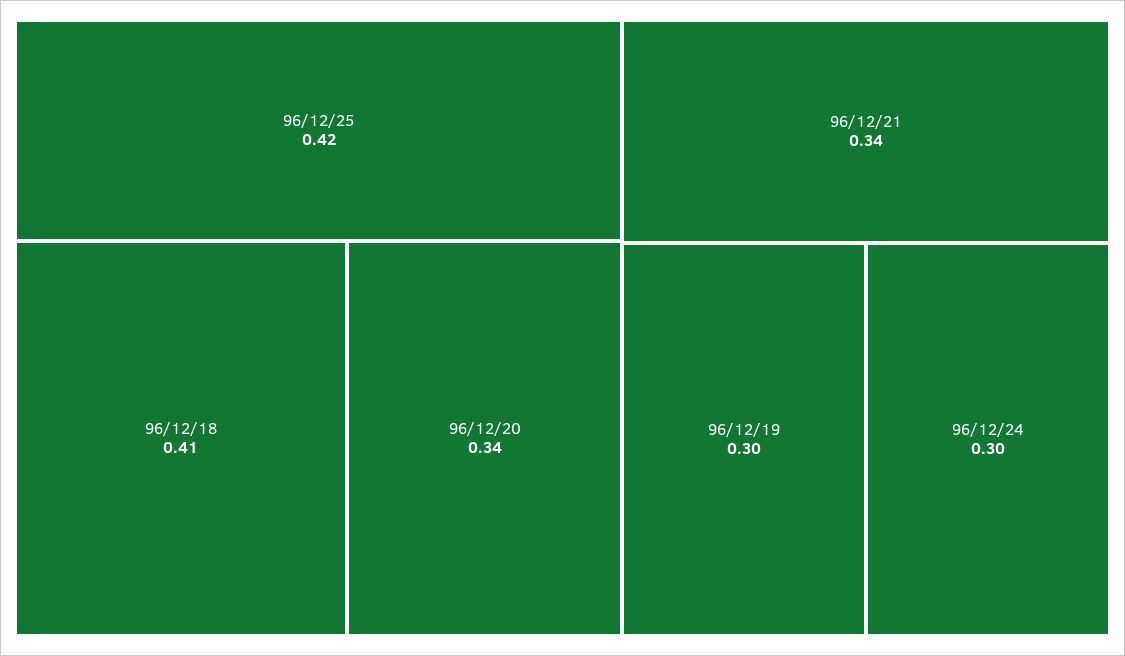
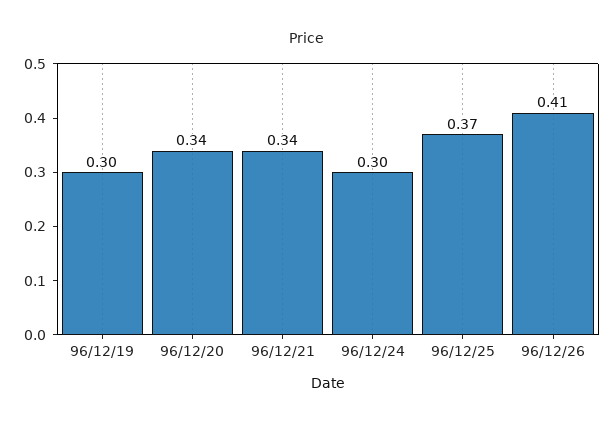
96/12/25: 0.42 -> 0.37
96/12/18: 0.41 -> none
96/12/26: none -> 0.41

